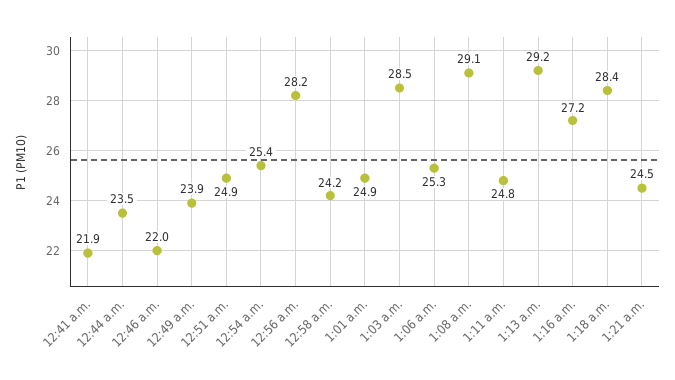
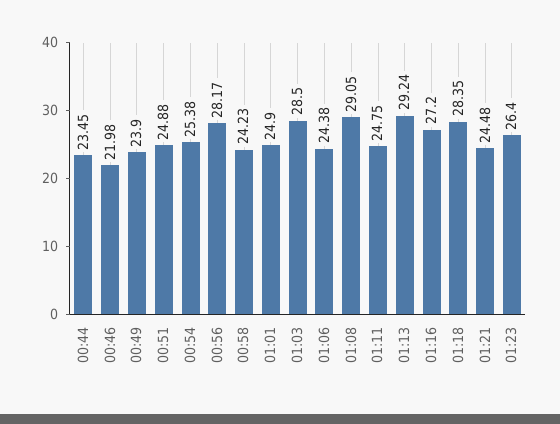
12:41 a.m.: 21.9 -> none
1:06 a.m.: 25.3 -> 24.38
01:23: none -> 26.4

